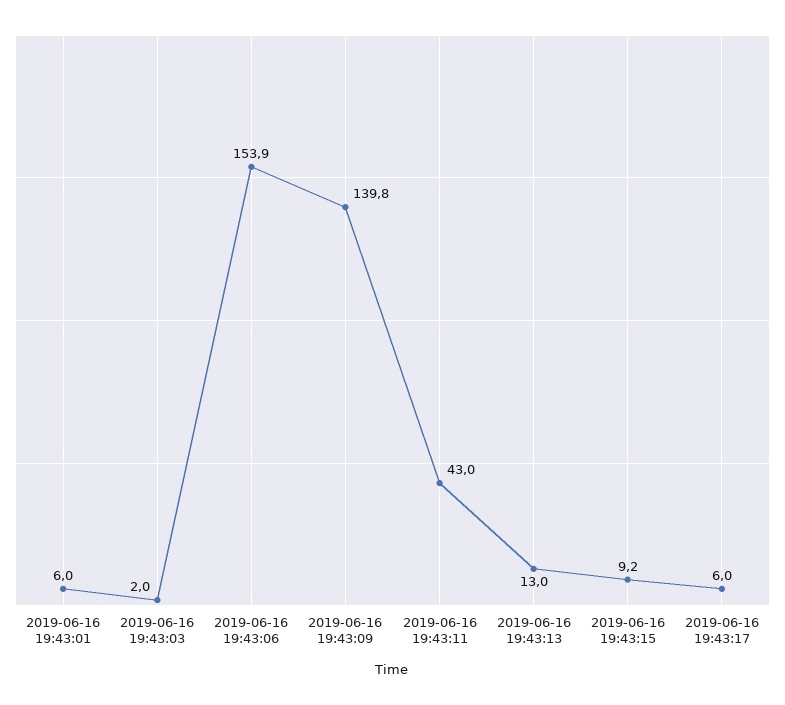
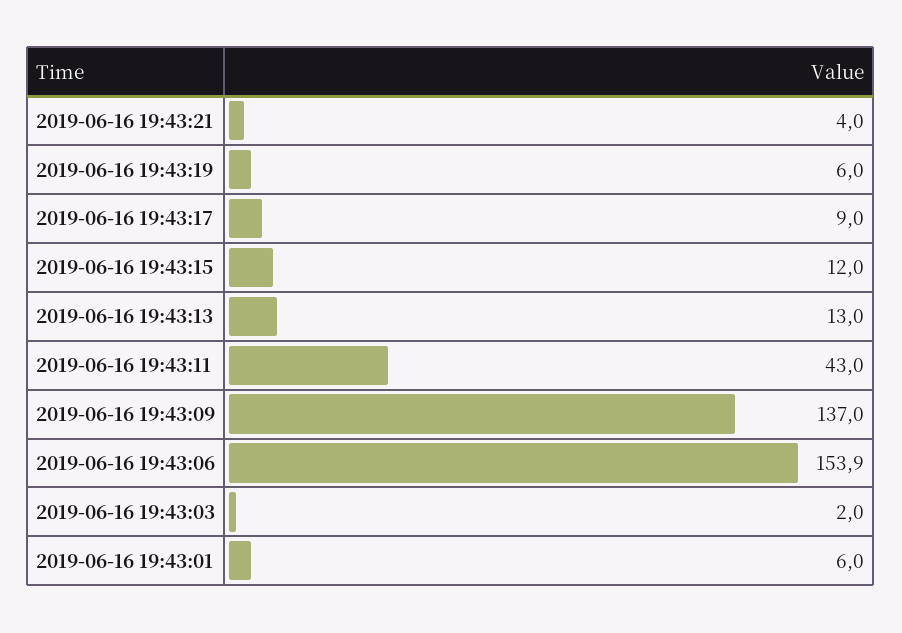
2019-06-16 19:43:09: 139.8 -> 137
2019-06-16 19:43:15: 9.2 -> 12
2019-06-16 19:43:17: 6 -> 9
2019-06-16 19:43:21: none -> 4
2019-06-16 19:43:19: none -> 6

